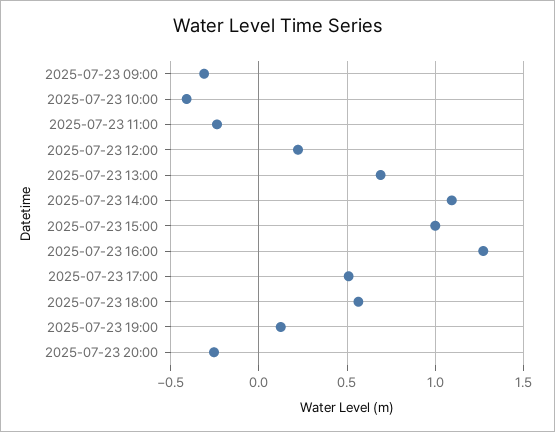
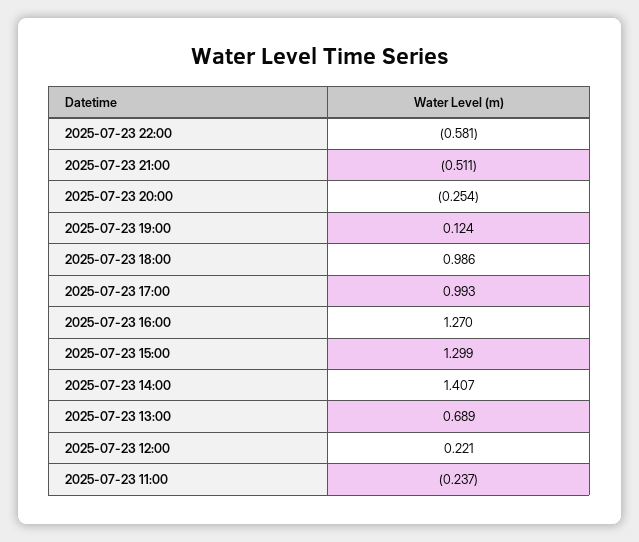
2025-07-23 09:00: -0.3 -> none
2025-07-23 10:00: -0.4 -> none
2025-07-23 14:00: 1.1 -> 1.407
2025-07-23 15:00: 1 -> 1.299
2025-07-23 17:00: 0.5 -> 0.993
2025-07-23 18:00: 0.55 -> 0.986
2025-07-23 22:00: none -> -0.581
2025-07-23 21:00: none -> -0.511

